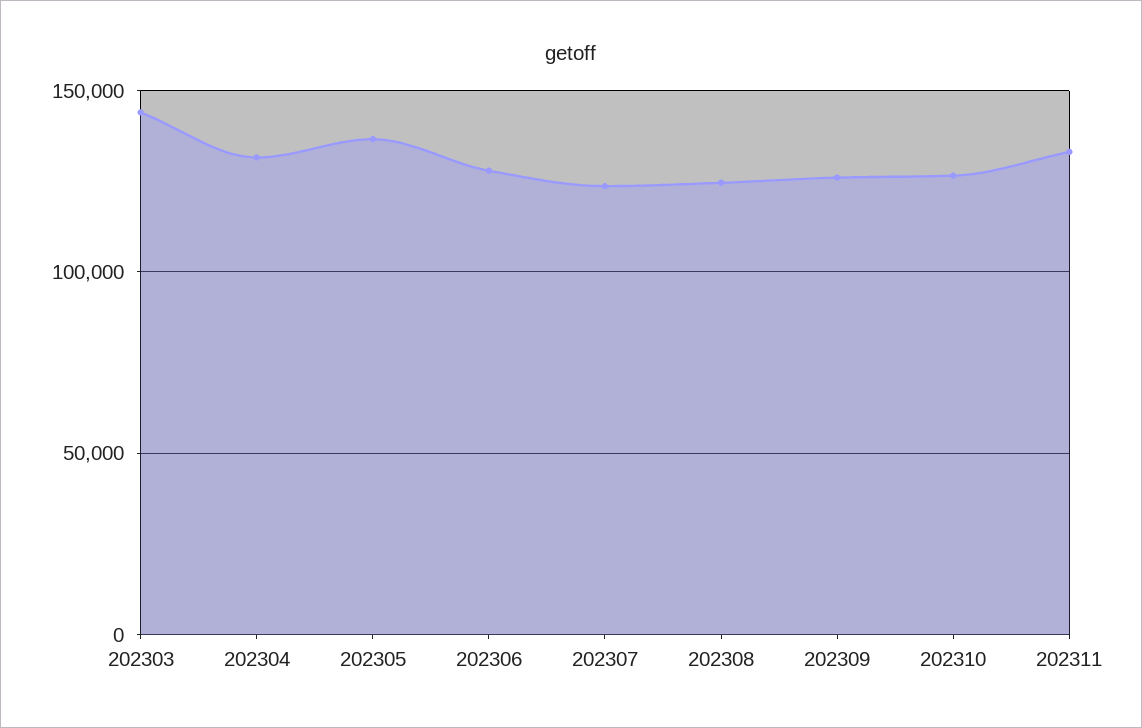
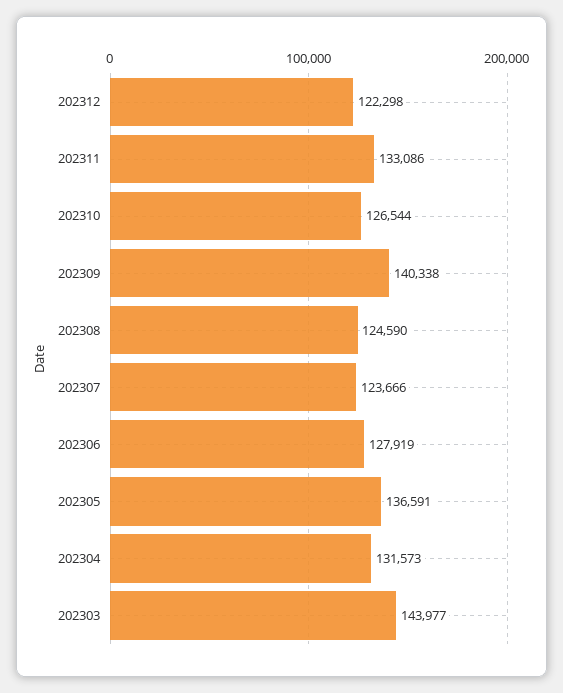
202309: 125000 -> 140338
202312: none -> 122298

